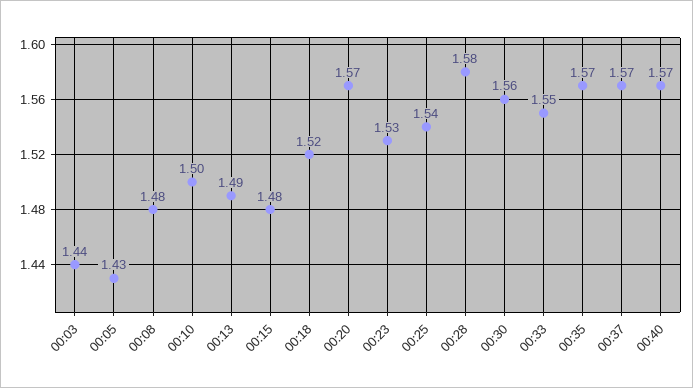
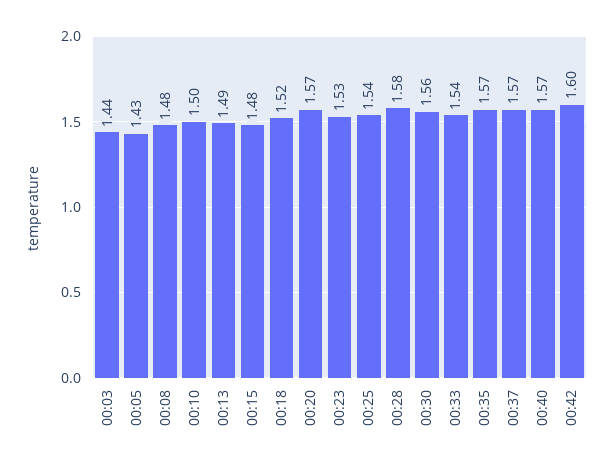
00:33: 1.55 -> 1.54
00:42: none -> 1.6

